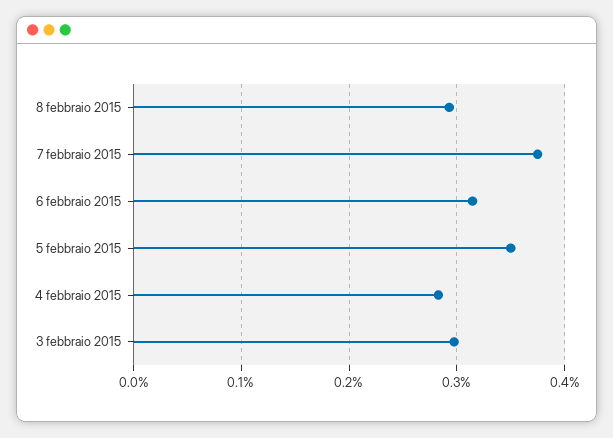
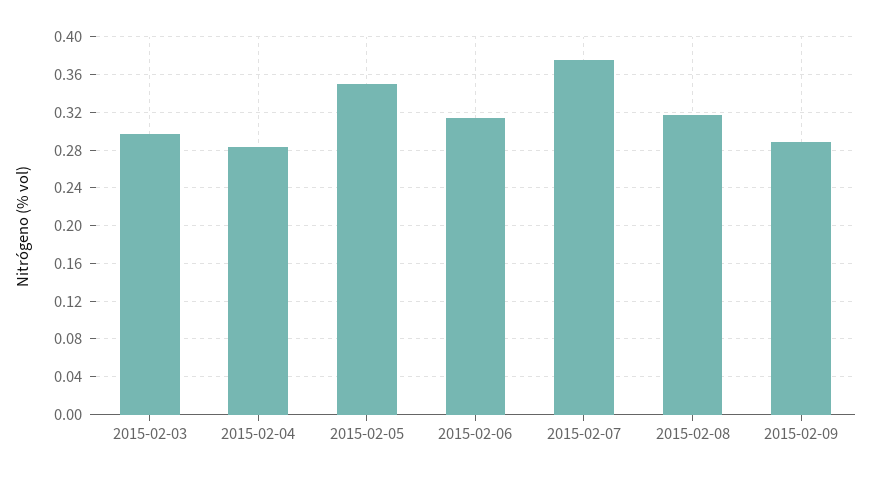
8 febbraio 2015: 0.29 -> 0.32
2015-02-09: none -> 0.29

